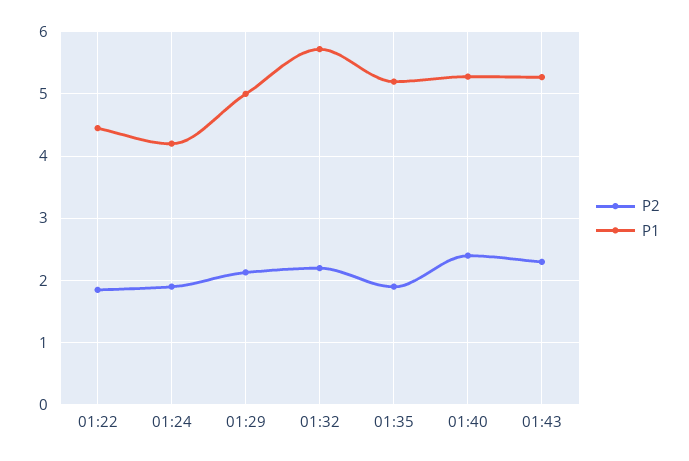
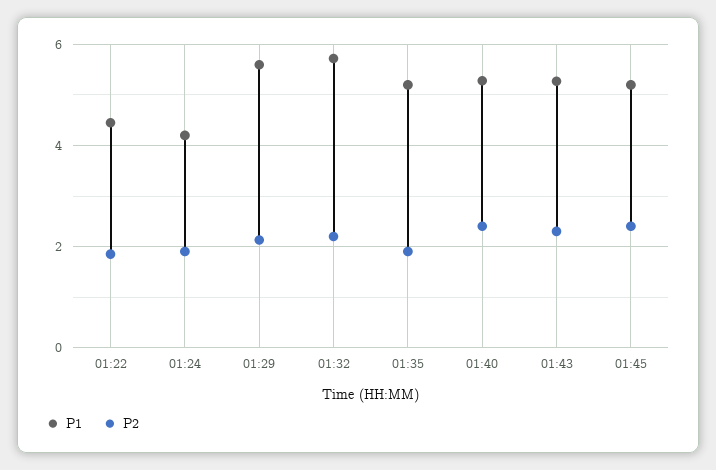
P1, 01:29: 5 -> 5.6
P1, 01:45: none -> 5.2
P2, 01:45: none -> 2.4

